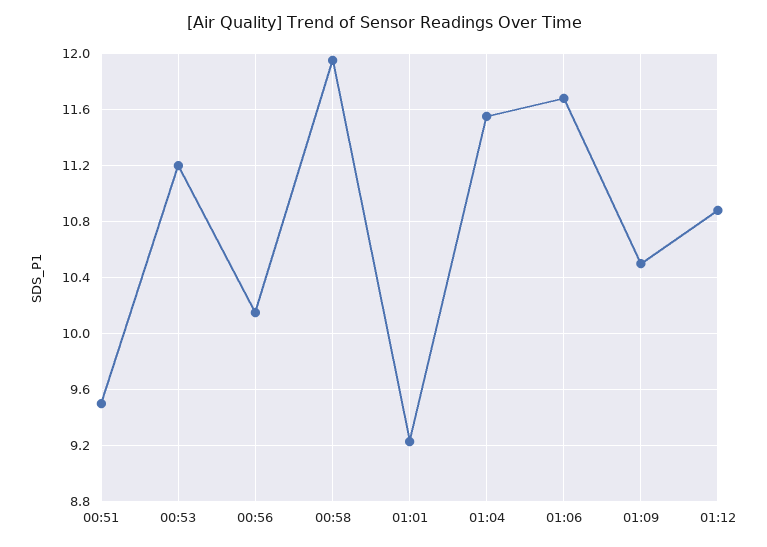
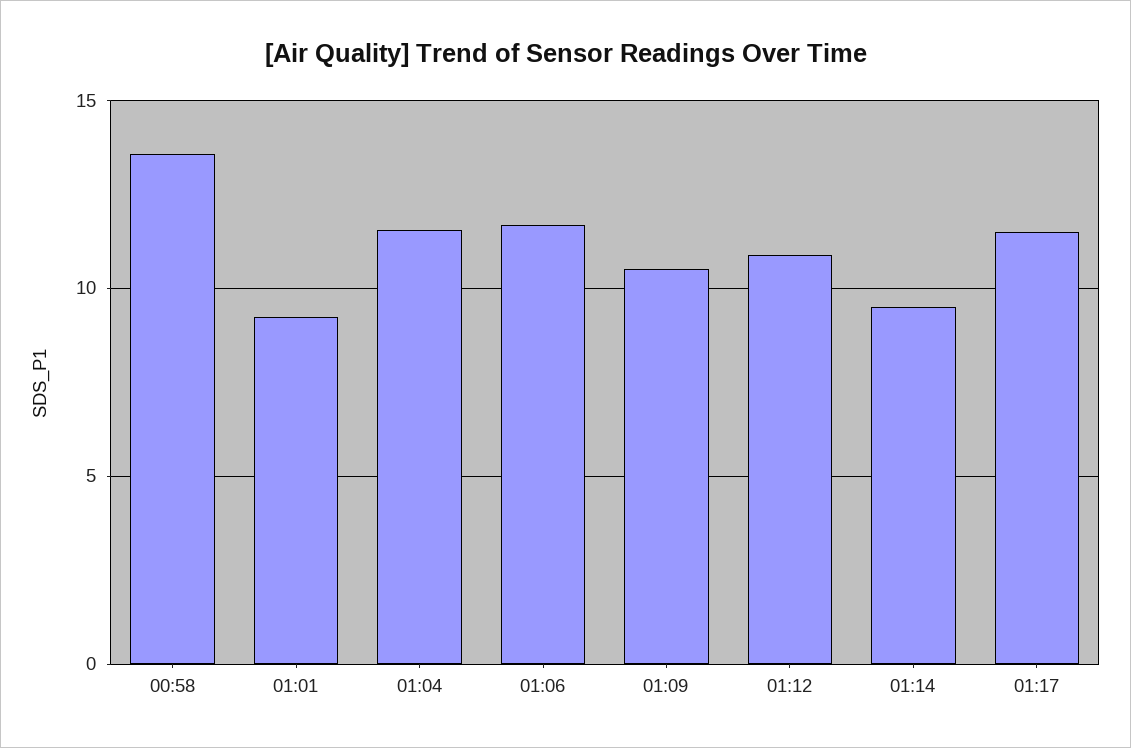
00:51: 9.5 -> none
00:53: 11.2 -> none
00:56: 10.15 -> none
00:58: 11.95 -> 13.5
01:14: none -> 9.5
01:17: none -> 11.5

